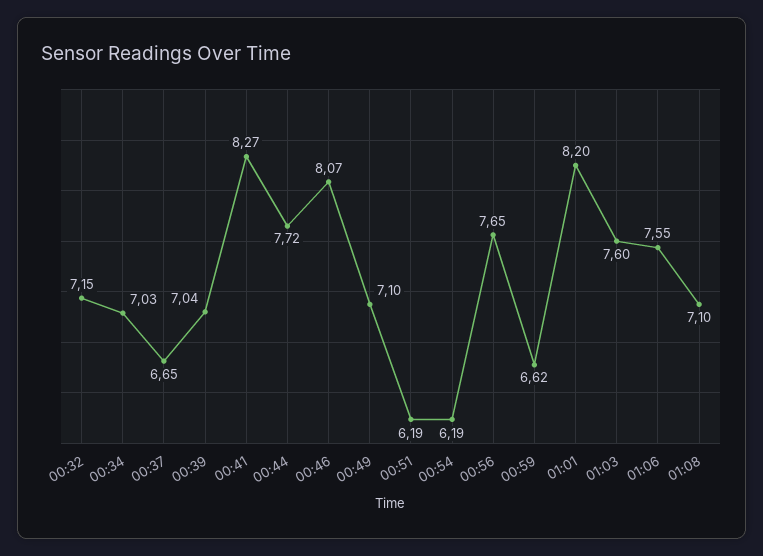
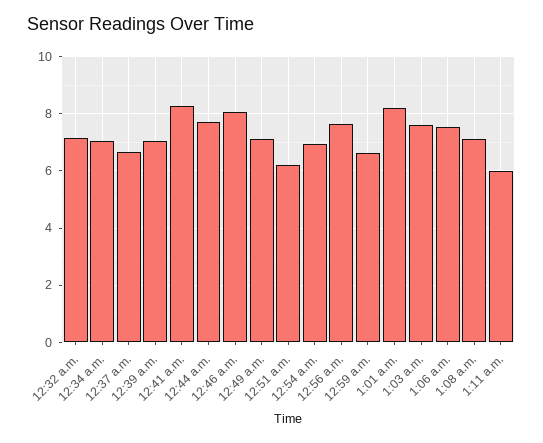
00:54: 6.19 -> 7
1:11 a.m.: none -> 6

